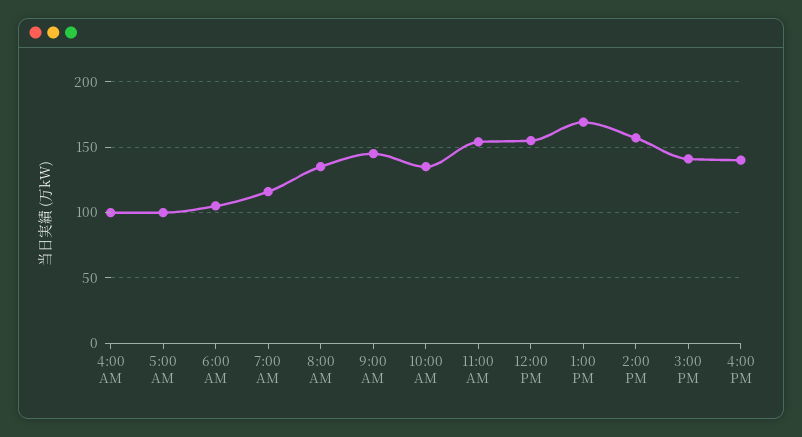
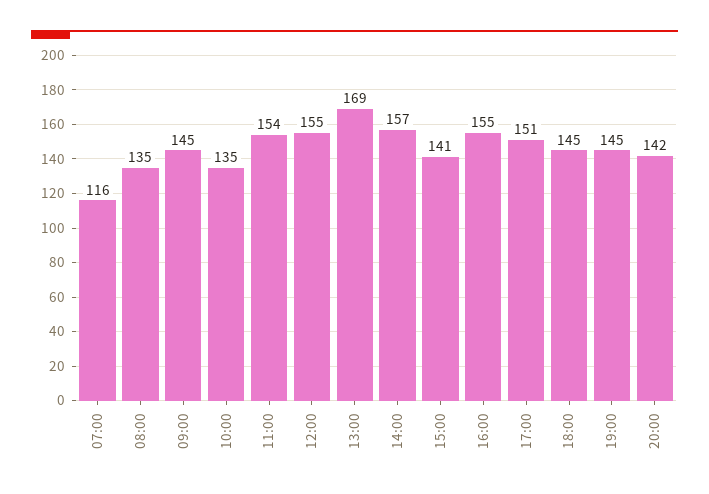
4:00 AM: 100 -> none
5:00 AM: 100 -> none
6:00 AM: 105 -> none
4:00 PM: 140 -> 155
17:00: none -> 151
18:00: none -> 145
19:00: none -> 145
20:00: none -> 142

